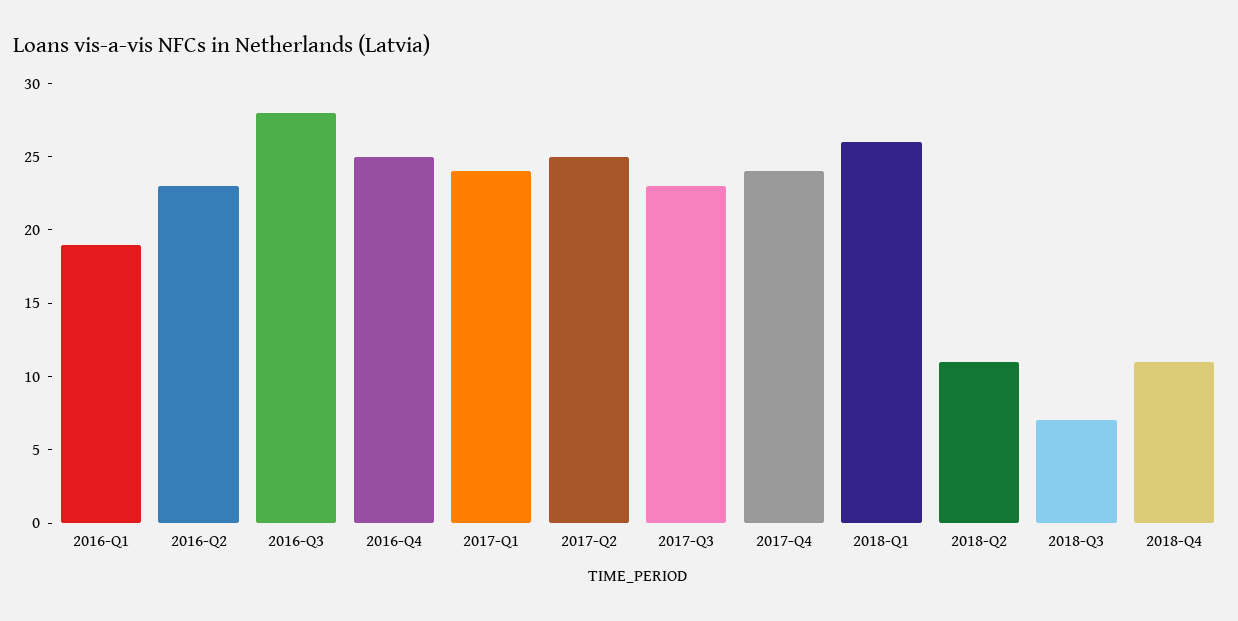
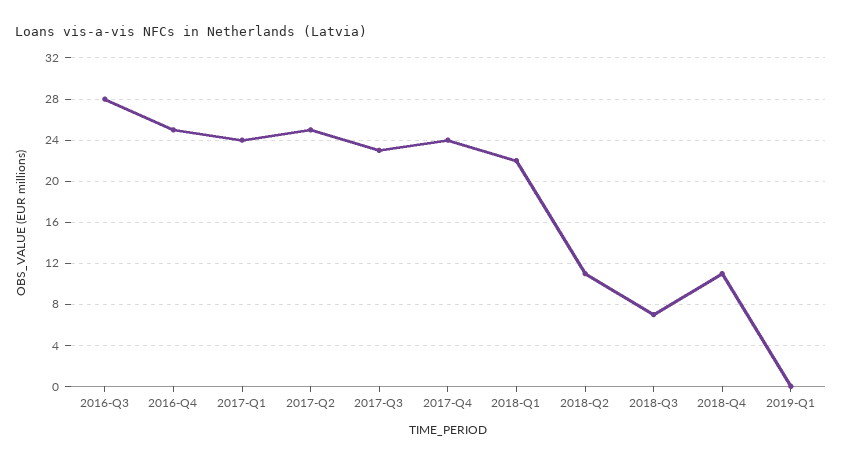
2016-Q1: 19 -> none
2016-Q2: 23 -> none
2018-Q1: 26 -> 22
2019-Q1: none -> 0

